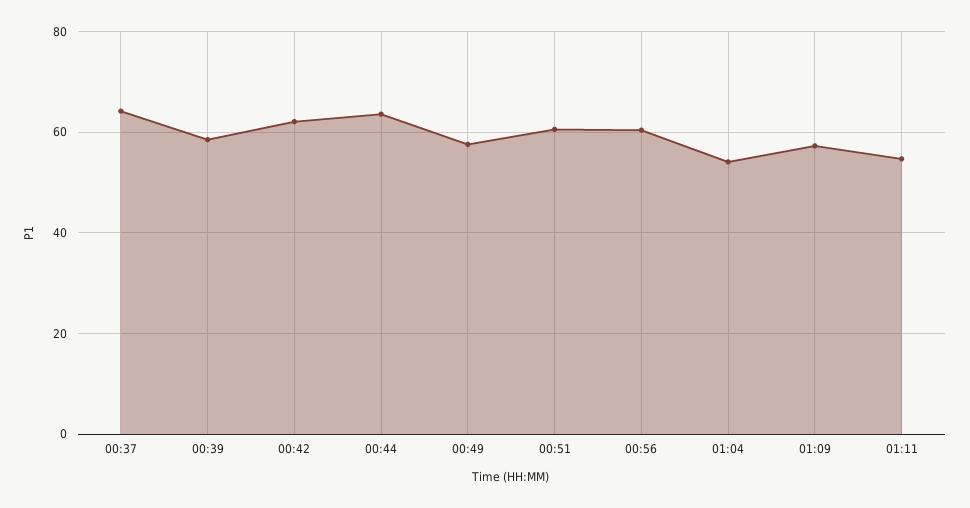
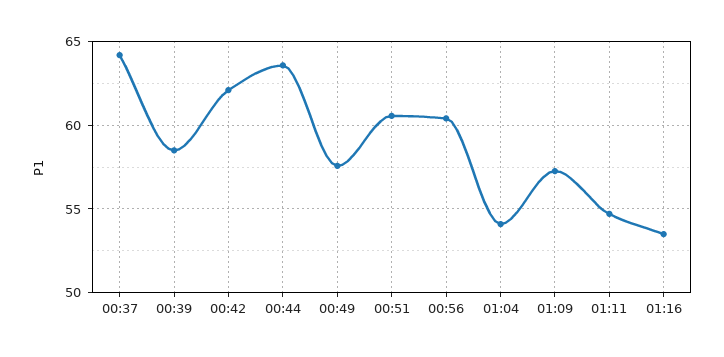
01:16: none -> 53.5

